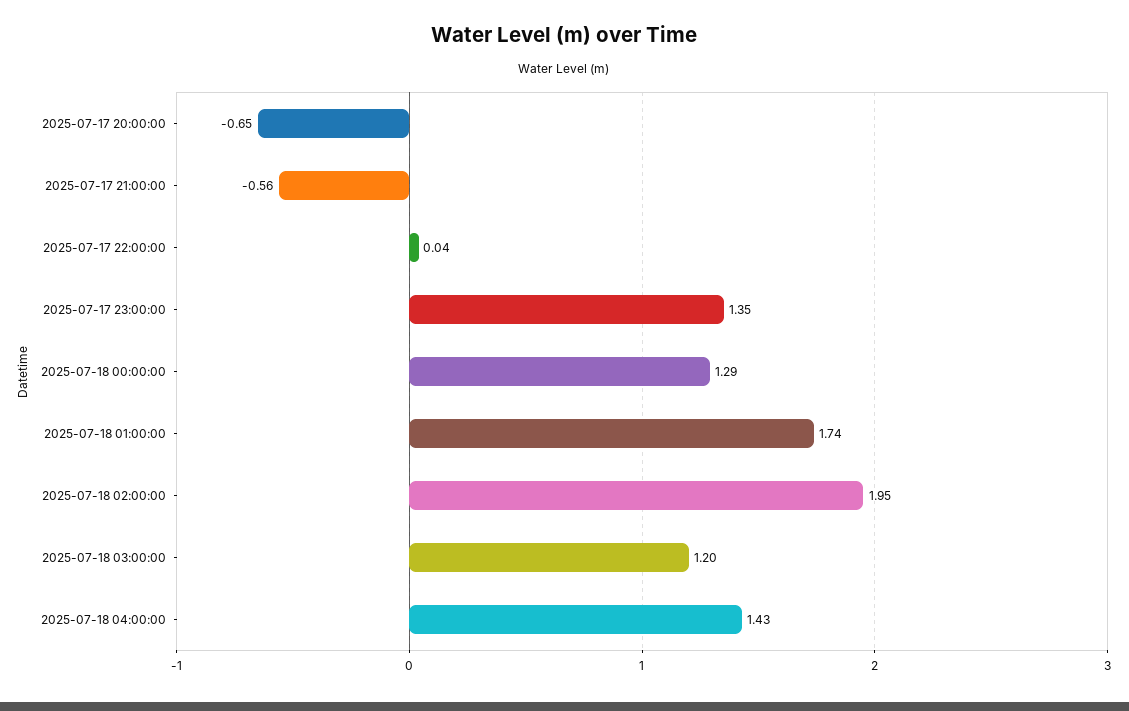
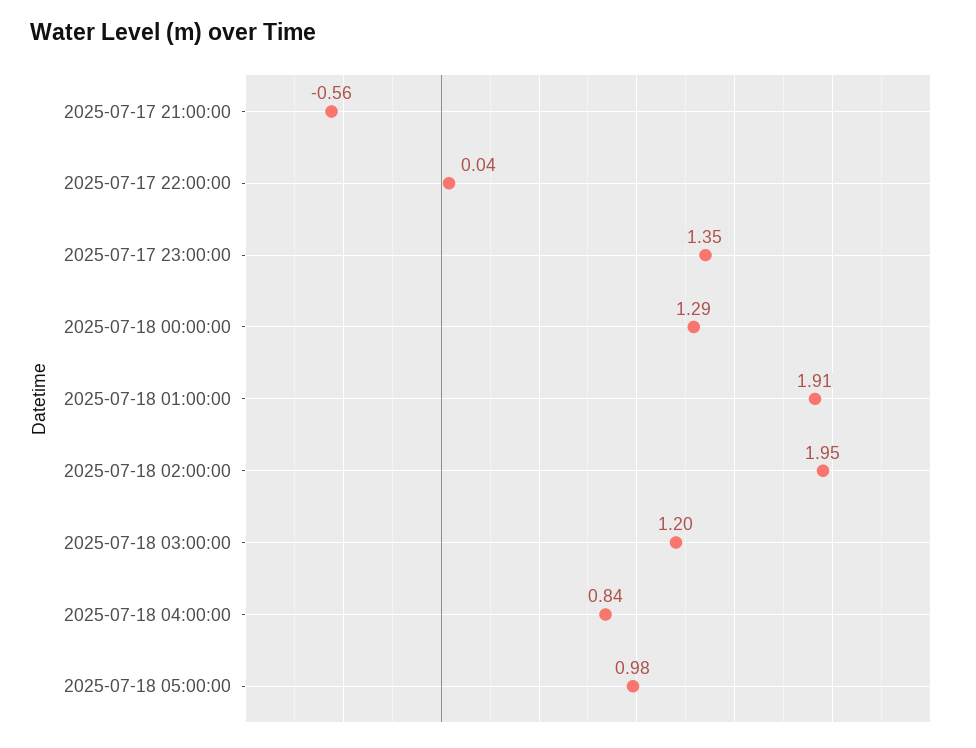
2025-07-17 20:00:00: -0.65 -> none
2025-07-18 01:00:00: 1.74 -> 1.91
2025-07-18 04:00:00: 1.43 -> 0.84
2025-07-18 05:00:00: none -> 0.98

